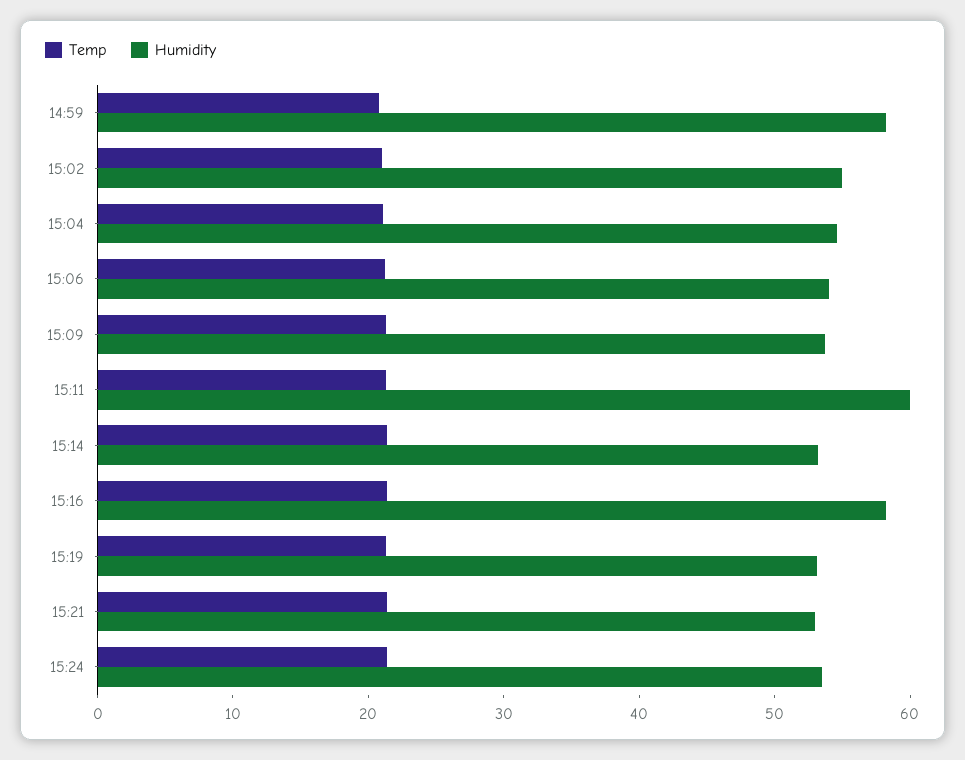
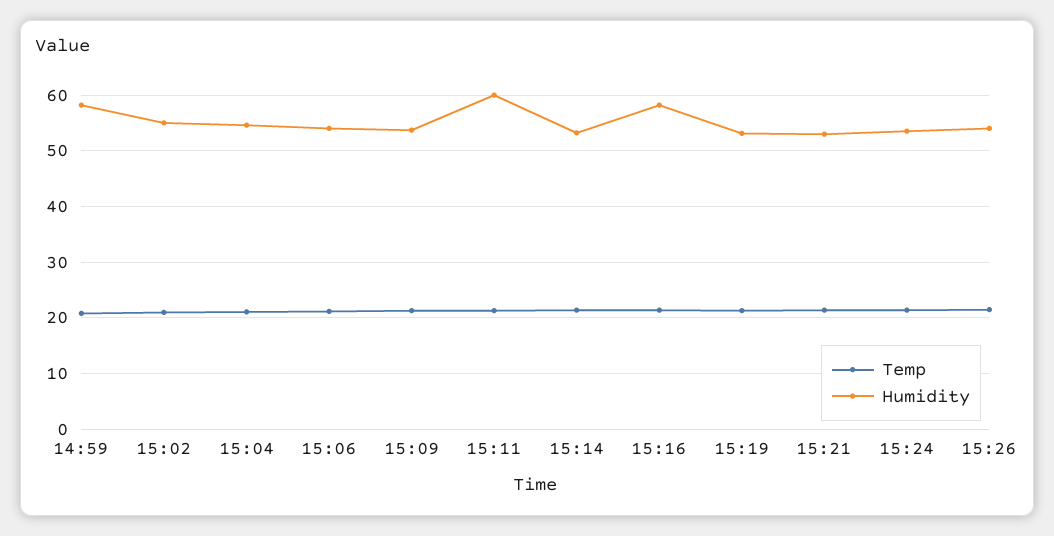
Temp, 15:26: none -> 22
Humidity, 15:26: none -> 54

